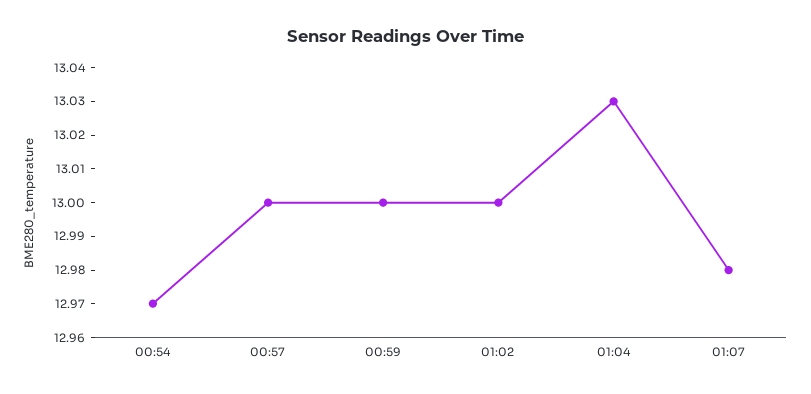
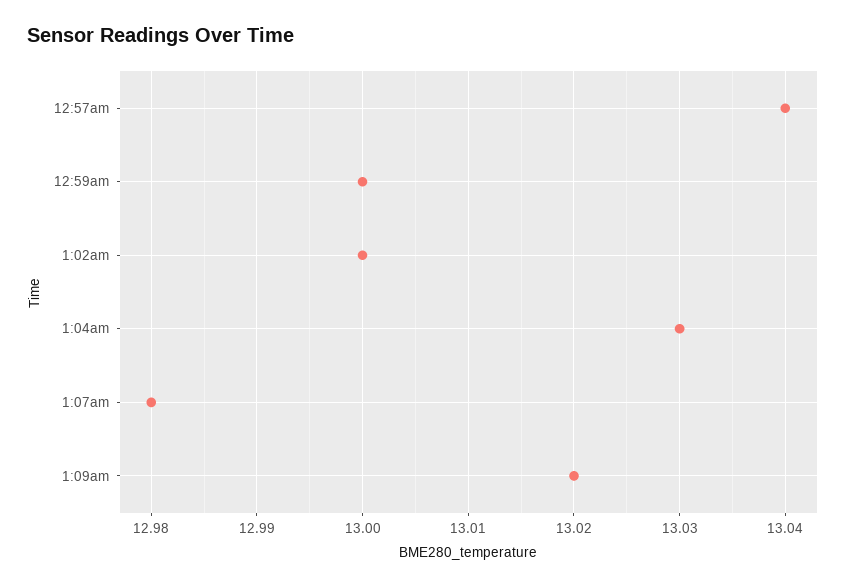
00:54: 12.97 -> none
00:57: 13 -> 13.04
1:09am: none -> 13.02

